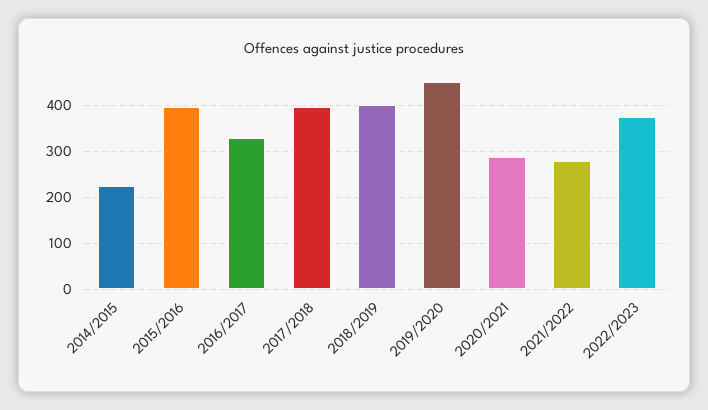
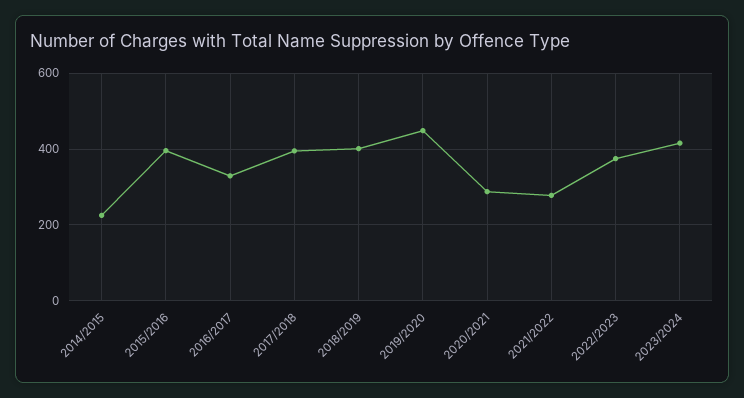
2023/2024: none -> 420

